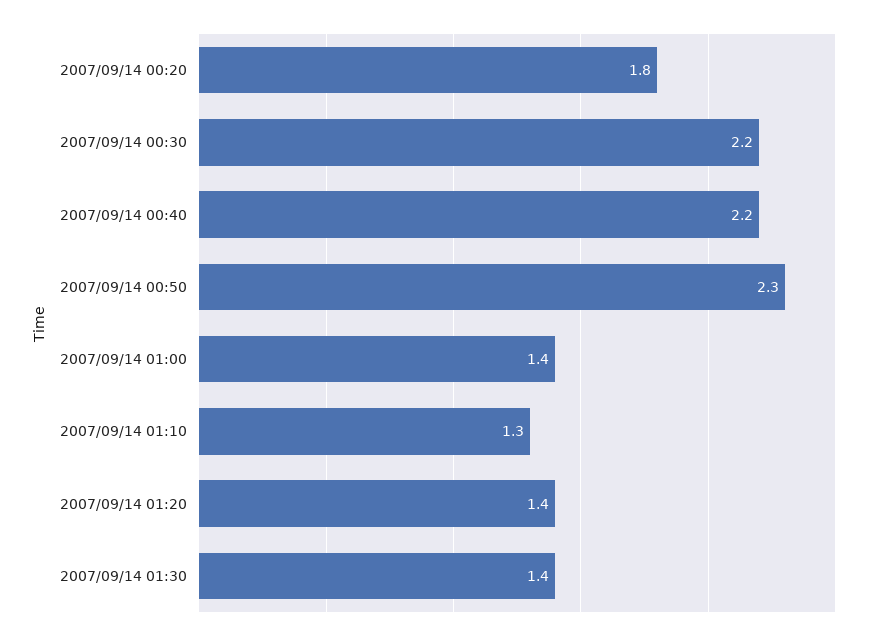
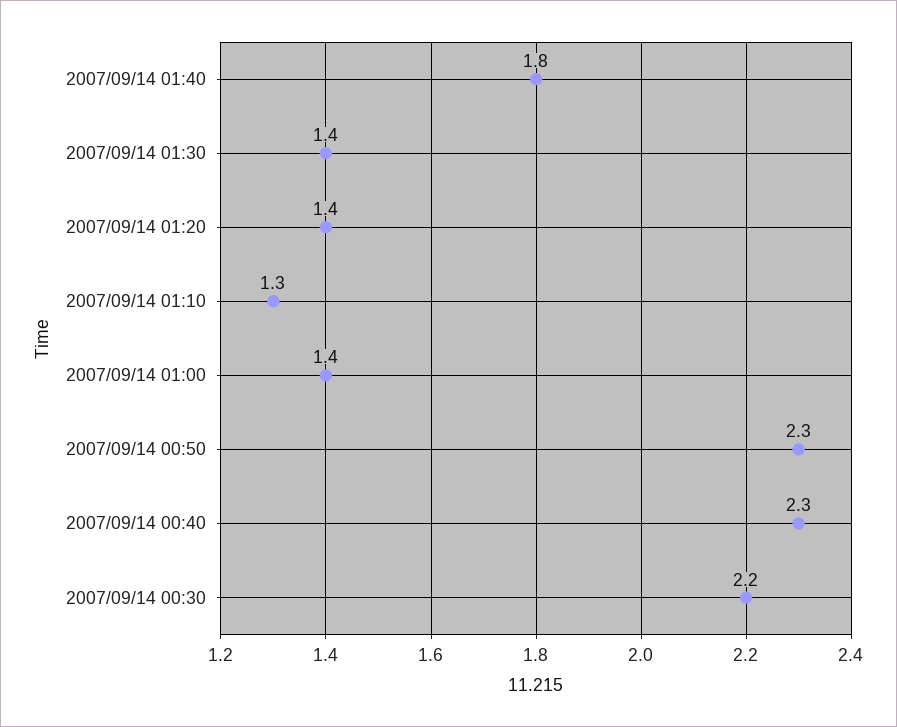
2007/09/14 00:20: 1.8 -> none
2007/09/14 00:40: 2.2 -> 2.3
2007/09/14 01:40: none -> 1.8

